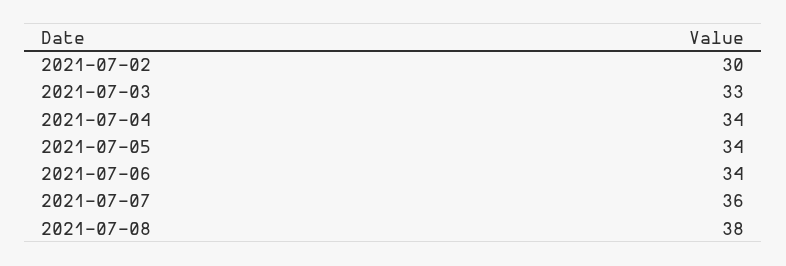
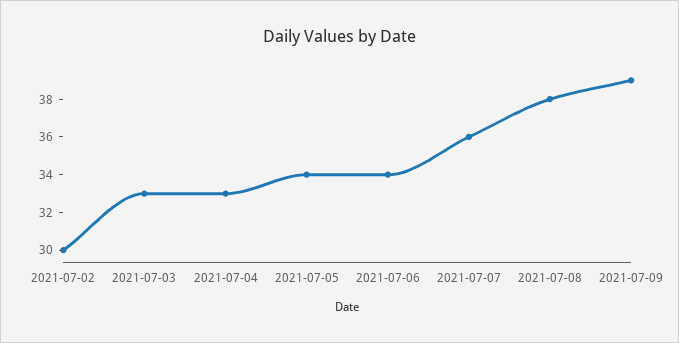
2021-07-04: 34 -> 33
2021-07-09: none -> 39

